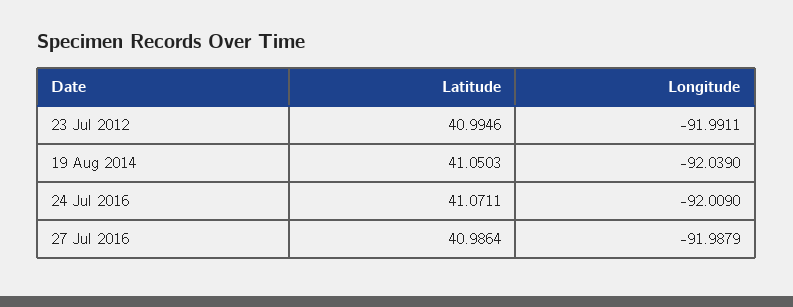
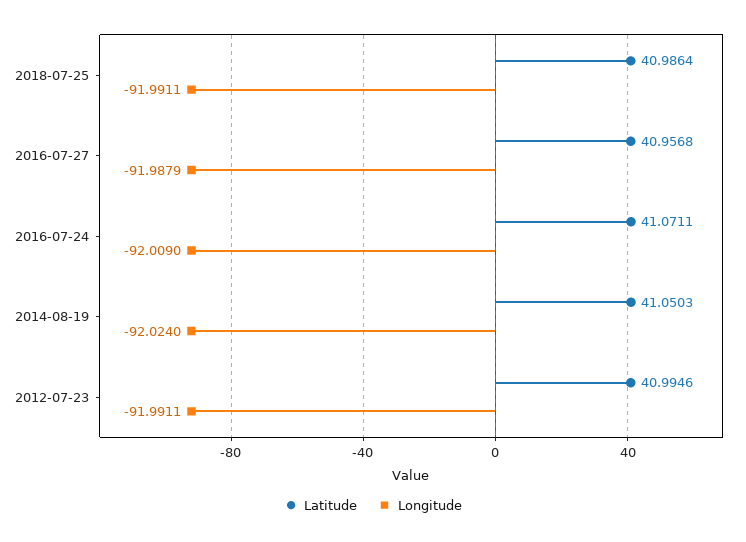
Longitude, 19 Aug 2014: -92.039 -> -92.024
Latitude, 27 Jul 2016: 40.9864 -> 40.9568
Latitude, 2018-07-25: none -> 40.9864
Longitude, 2018-07-25: none -> -91.9911

